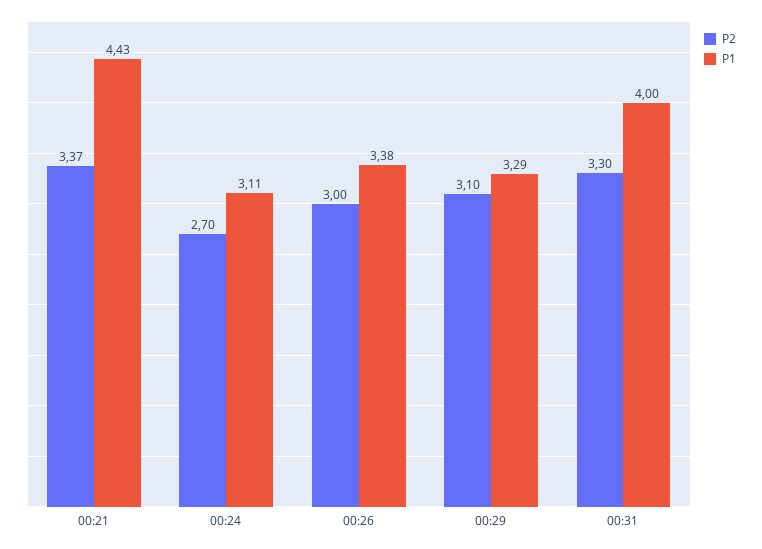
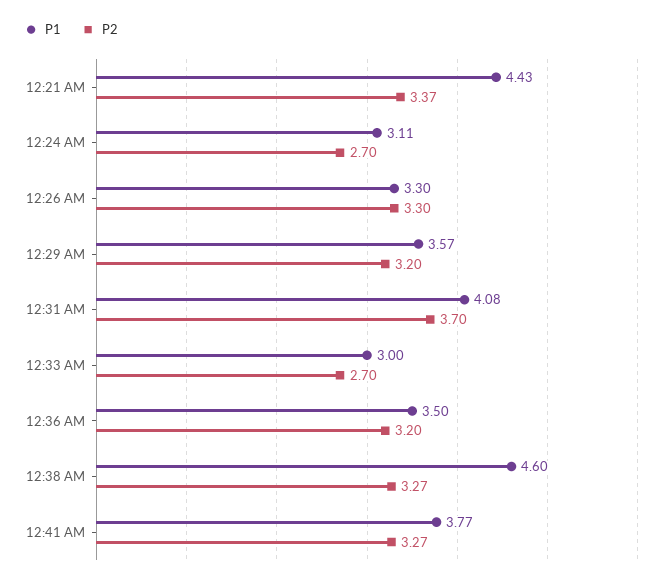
P2, 00:26: 3 -> 3.3
P1, 00:26: 3.38 -> 3.3
P2, 00:29: 3.1 -> 3.2
P1, 00:29: 3.29 -> 3.57
P2, 00:31: 3.3 -> 3.7
P1, 00:31: 4 -> 4.08
P1, 12:33 AM: none -> 3
P2, 12:33 AM: none -> 2.7
P1, 12:36 AM: none -> 3.5
P2, 12:36 AM: none -> 3.2
P1, 12:38 AM: none -> 4.6
P2, 12:38 AM: none -> 3.27
P1, 12:41 AM: none -> 3.77
P2, 12:41 AM: none -> 3.27

